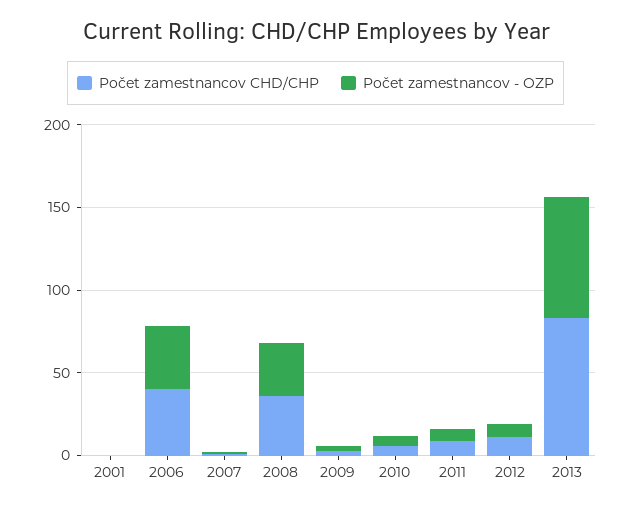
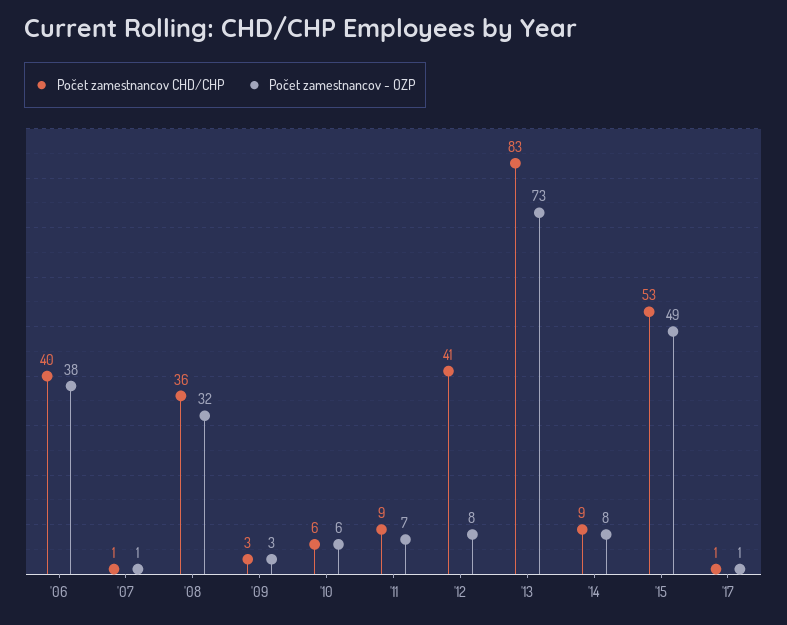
Počet zamestnancov CHD/CHP, 2001: 0 -> none
Počet zamestnancov - OZP, 2001: 0 -> none
Počet zamestnancov CHD/CHP, 2012: 10 -> 41
Počet zamestnancov CHD/CHP, '14: none -> 9
Počet zamestnancov - OZP, '14: none -> 8
Počet zamestnancov CHD/CHP, '15: none -> 53
Počet zamestnancov - OZP, '15: none -> 49
Počet zamestnancov CHD/CHP, '17: none -> 1
Počet zamestnancov - OZP, '17: none -> 1

